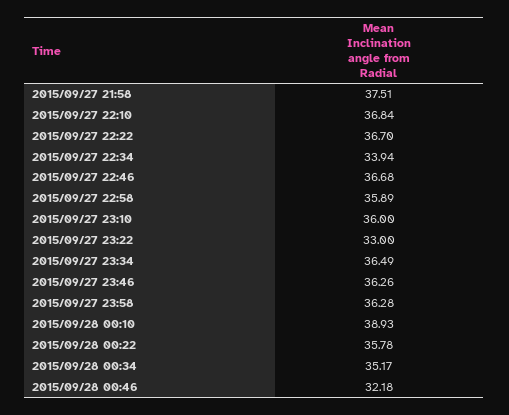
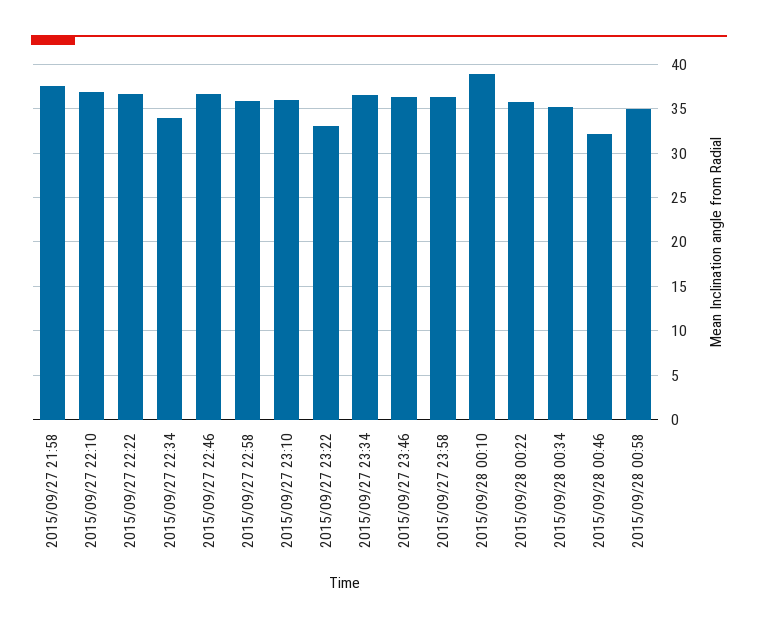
2015/09/28 00:58: none -> 35

